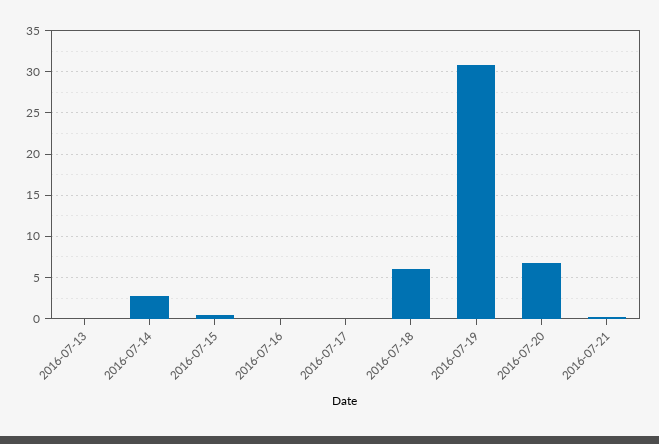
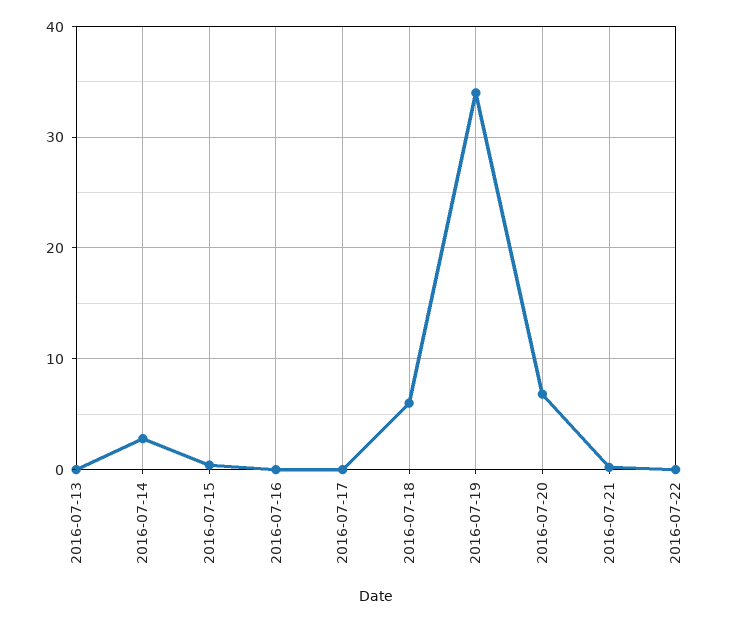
2016-07-19: 31 -> 34
2016-07-22: none -> 0

